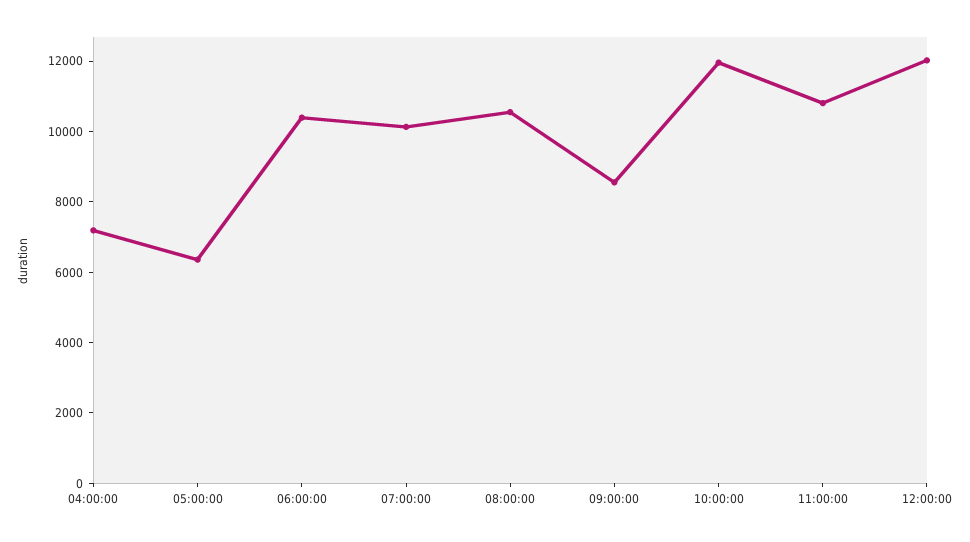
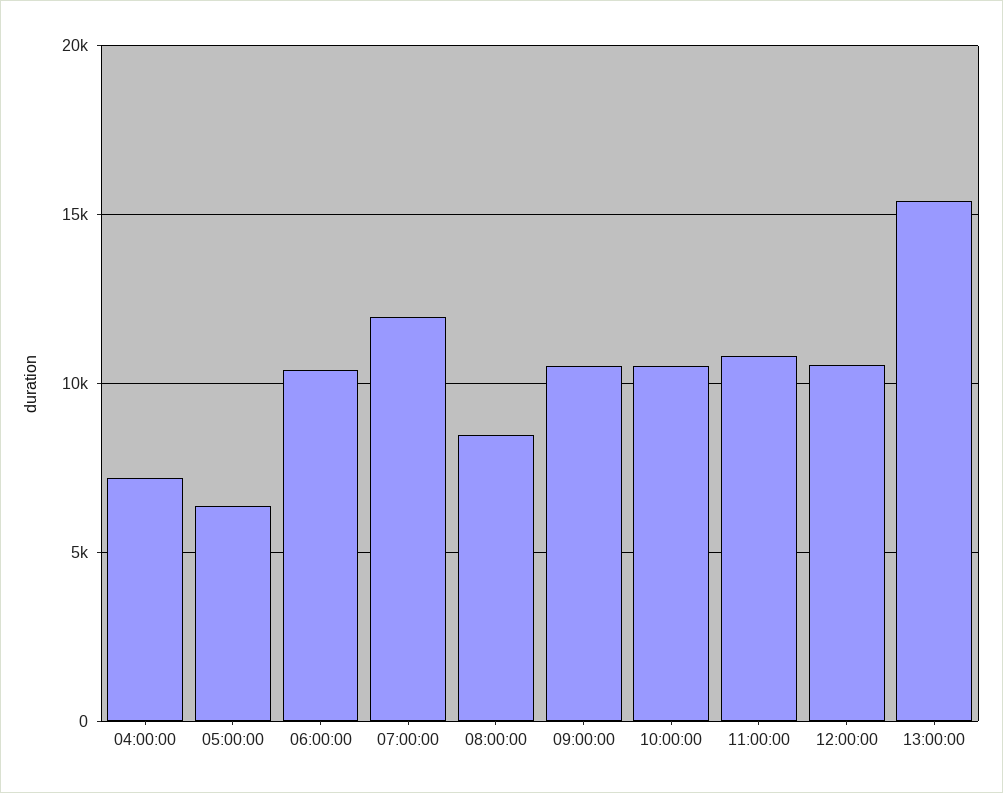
07:00:00: 10000 -> 12000
08:00:00: 10500 -> 8500
09:00:00: 8500 -> 10500
10:00:00: 12000 -> 10500
12:00:00: 12000 -> 10500
13:00:00: none -> 15500

